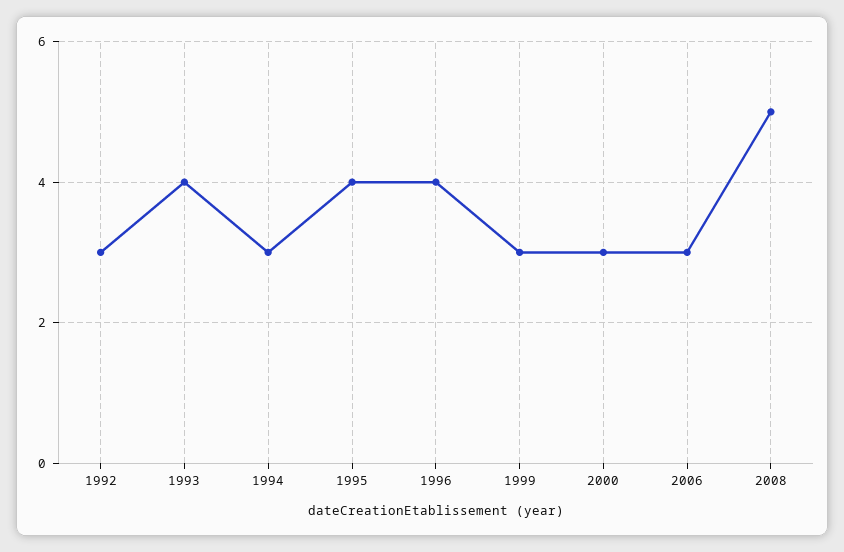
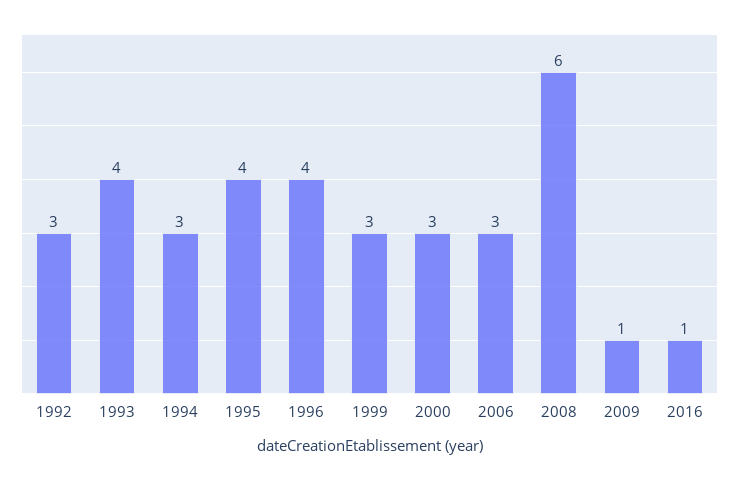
2008: 5 -> 6
2009: none -> 1
2016: none -> 1

